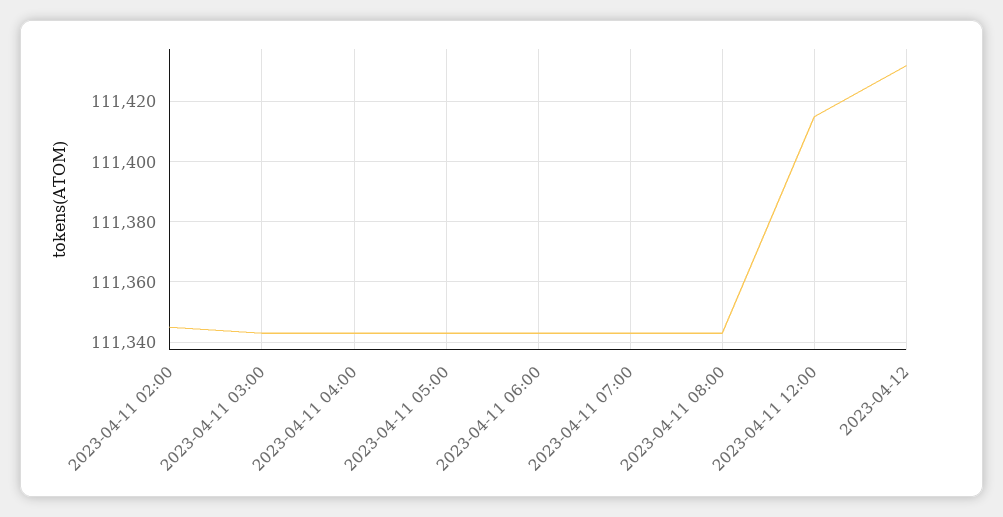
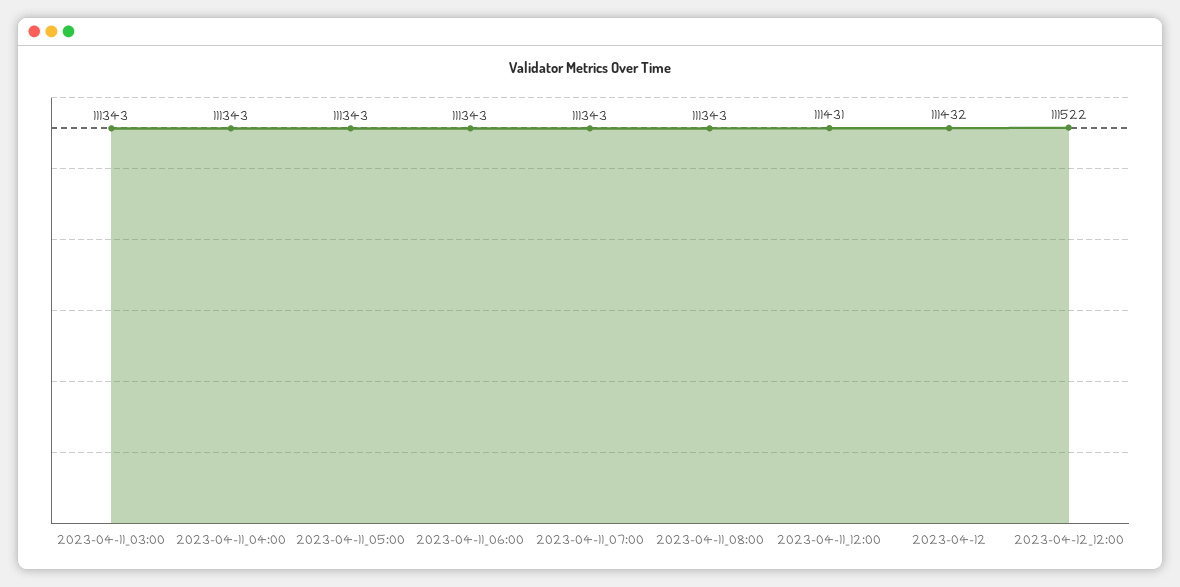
2023-04-11 02:00: 111345 -> none
2023-04-11 12:00: 111415 -> 111431
2023-04-12_12:00: none -> 111522

